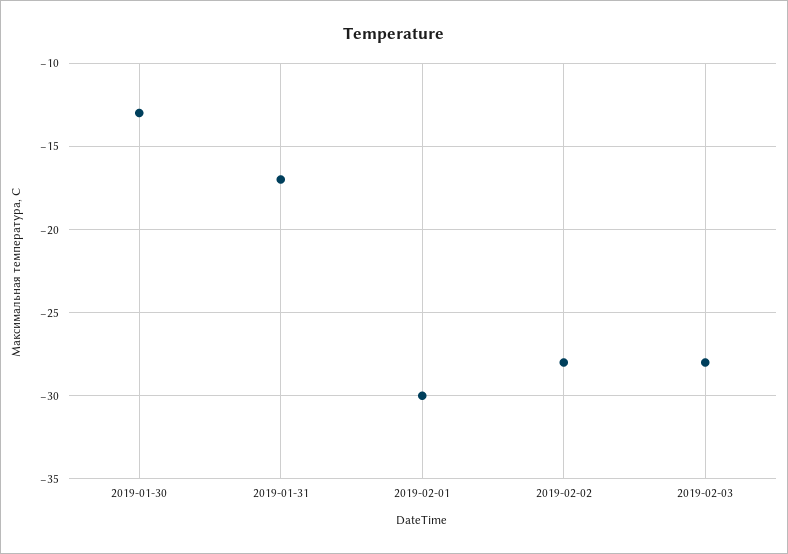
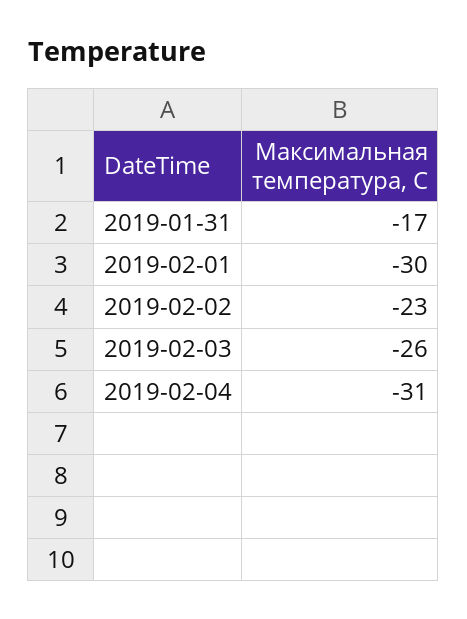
2019-01-30: -13 -> none
2019-02-02: -28 -> -23
2019-02-03: -28 -> -26
2019-02-04: none -> -31

